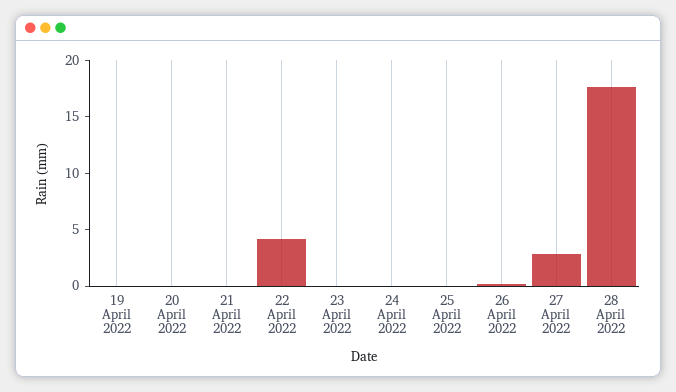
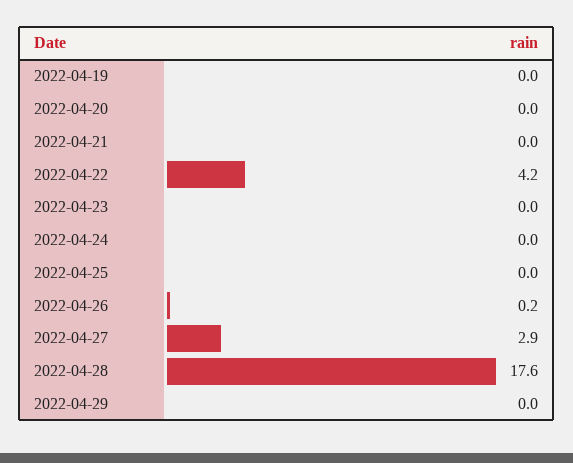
2022-04-29: none -> 0

